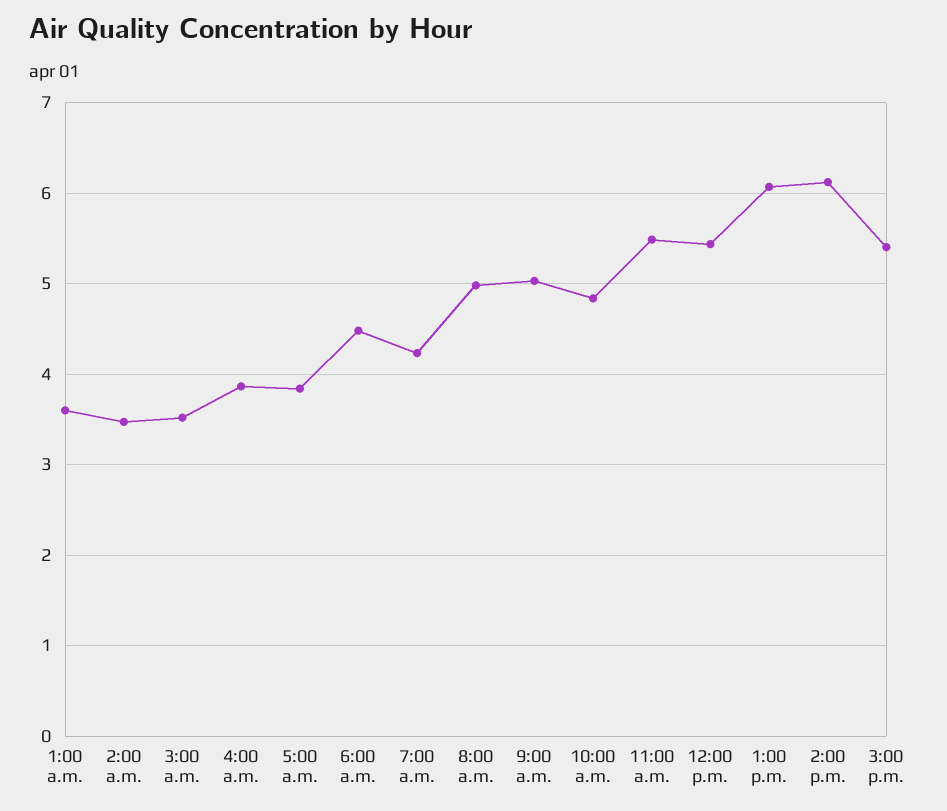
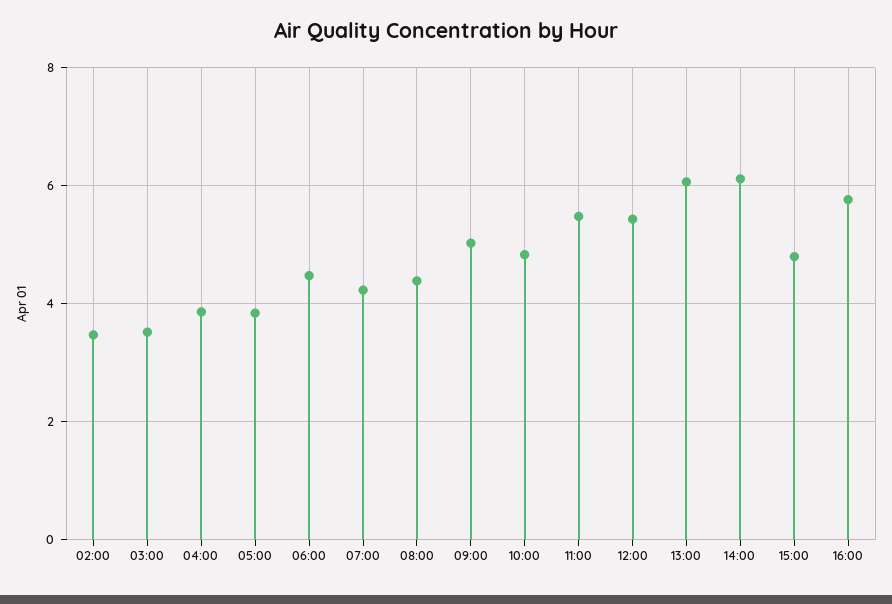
1:00 a.m.: 3.6 -> none
8:00 a.m.: 5 -> 4.4
3:00 p.m.: 5.4 -> 4.8
16:00: none -> 5.8

